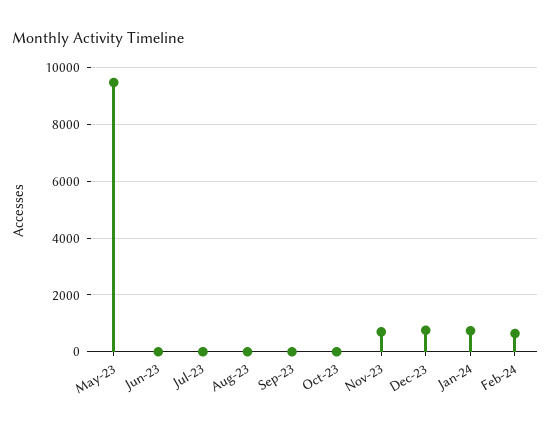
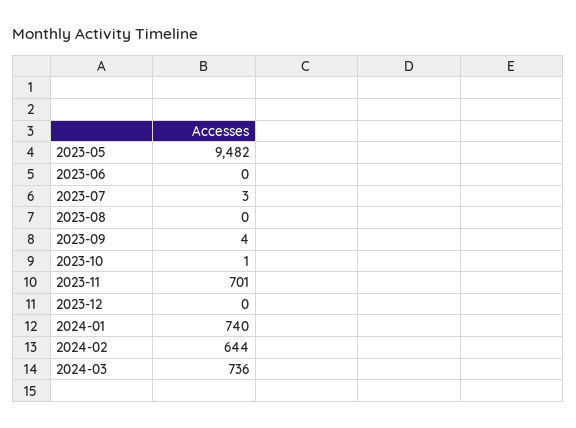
Dec-23: 750 -> 0
2024-03: none -> 736

